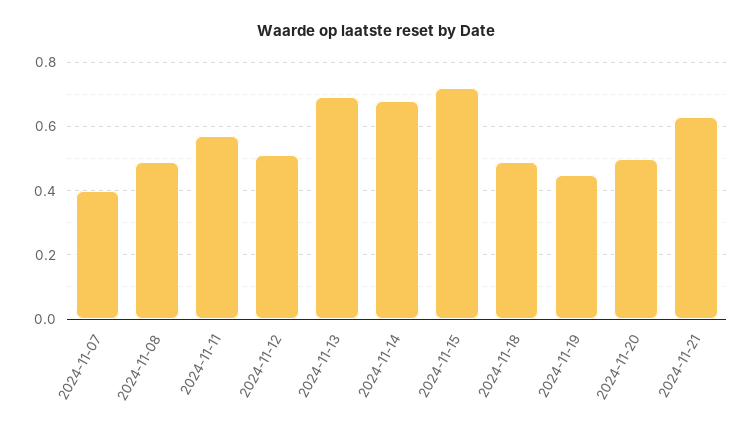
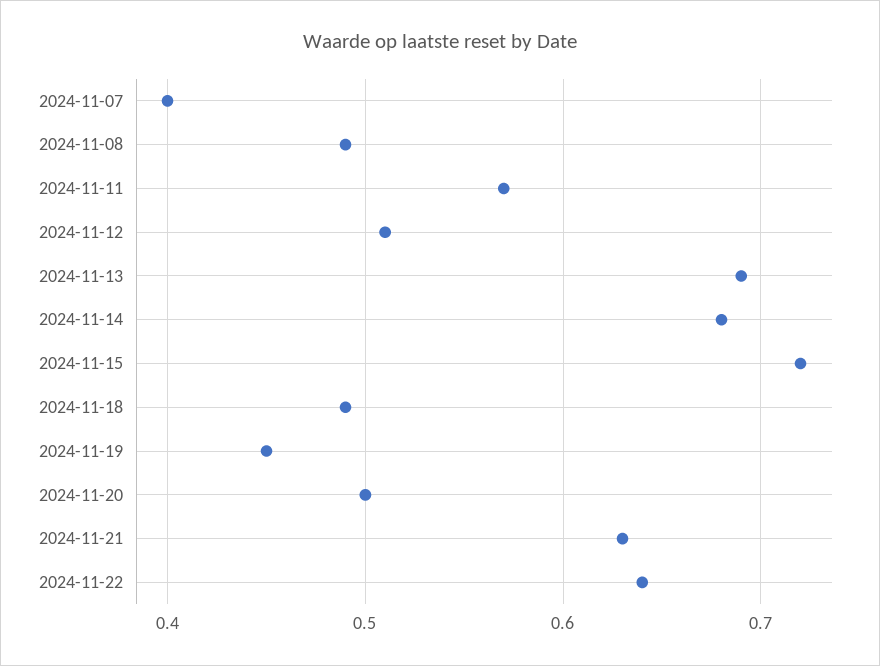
2024-11-22: none -> 0.64

